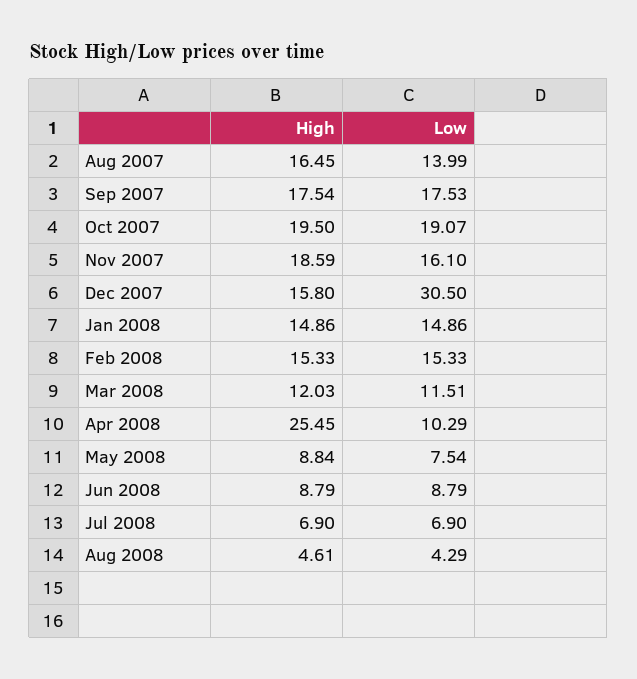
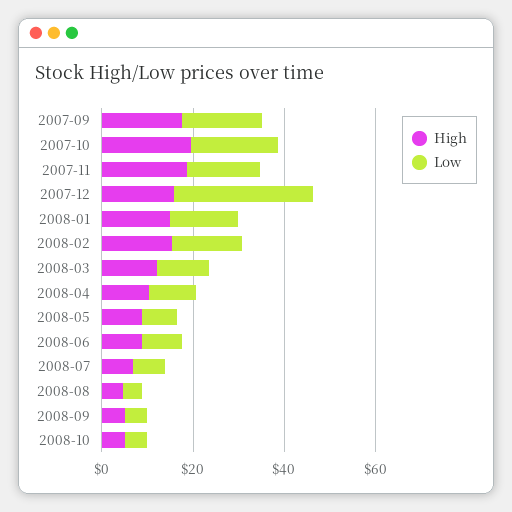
High, Aug 2007: 16.45 -> none
Low, Aug 2007: 13.99 -> none
High, Apr 2008: 25.45 -> 10
High, 2008-09: none -> 5
Low, 2008-09: none -> 5
High, 2008-10: none -> 5
Low, 2008-10: none -> 5

